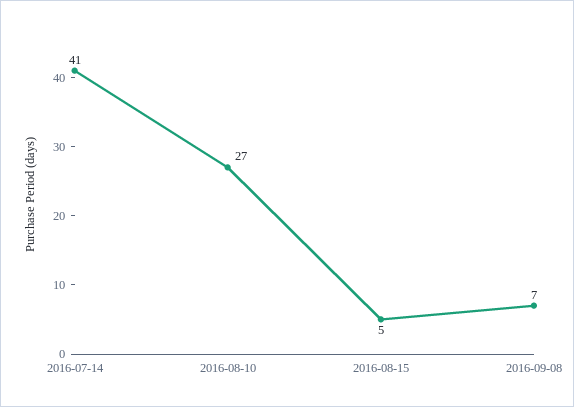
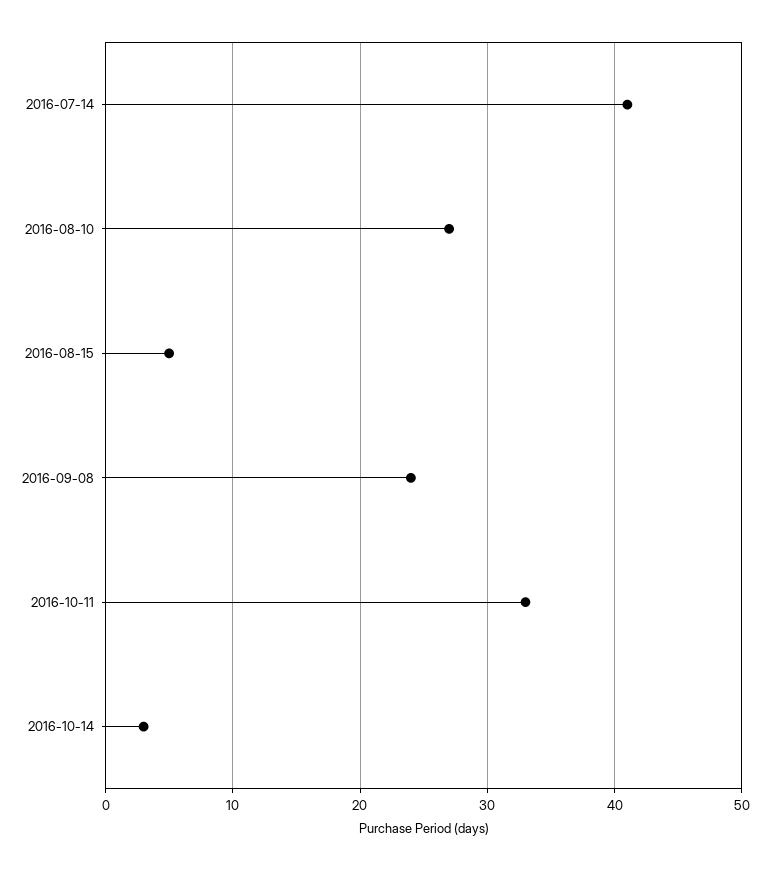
2016-09-08: 7 -> 24
2016-10-11: none -> 33
2016-10-14: none -> 3

